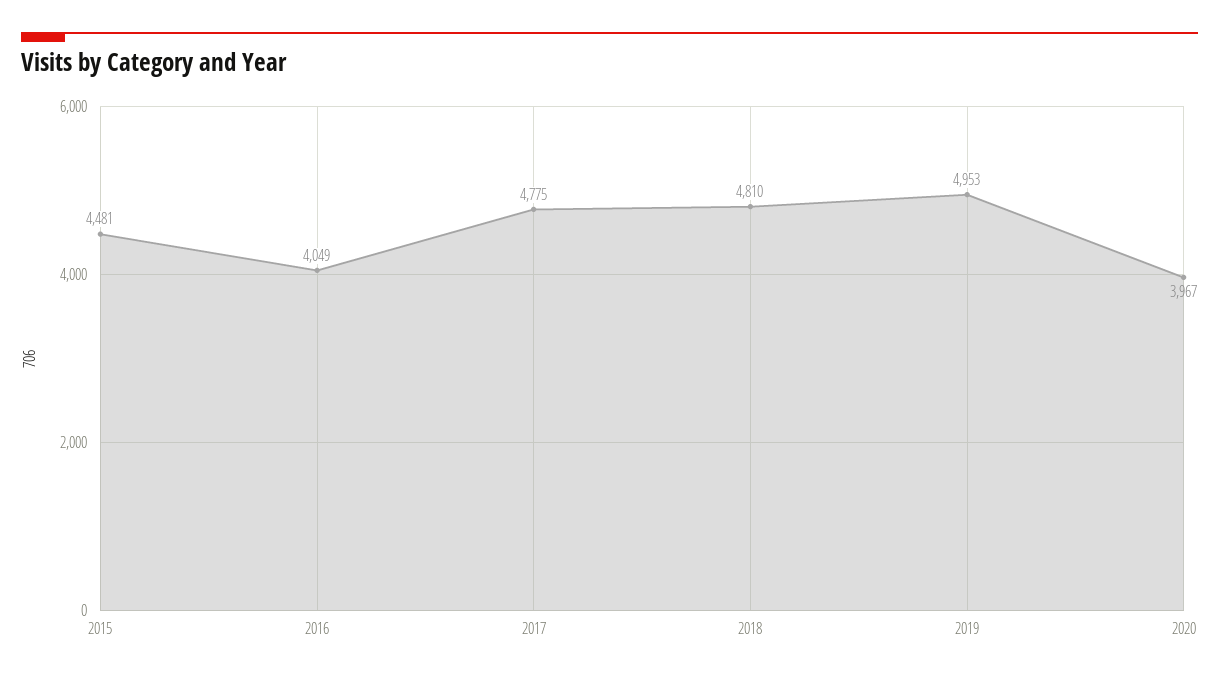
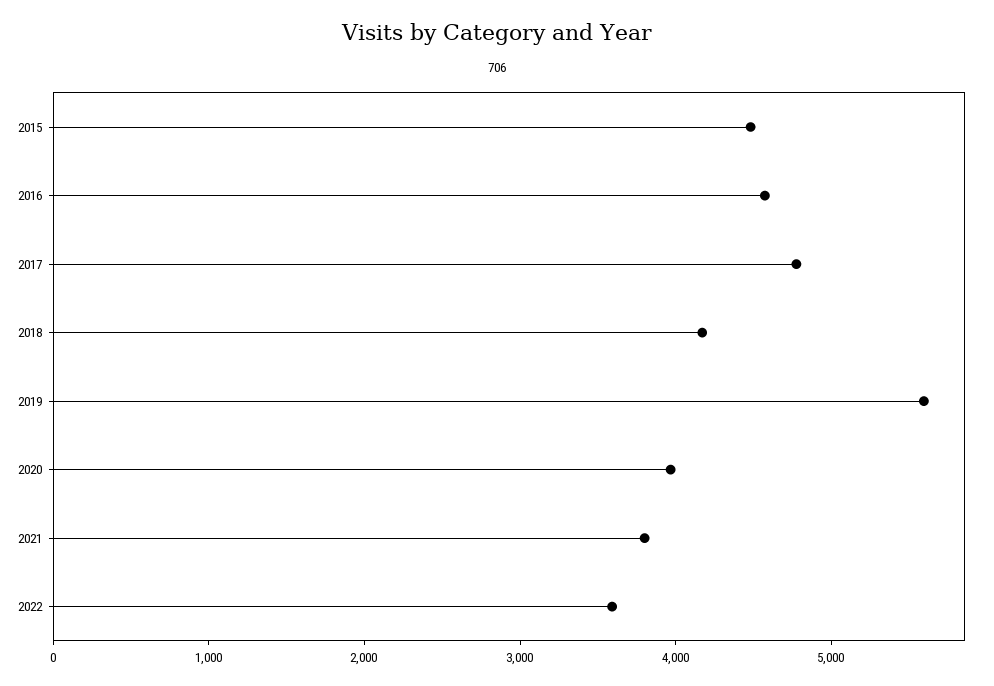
2016: 4049 -> 4600
2018: 4810 -> 4200
2019: 4953 -> 5600
2021: none -> 3800
2022: none -> 3600

